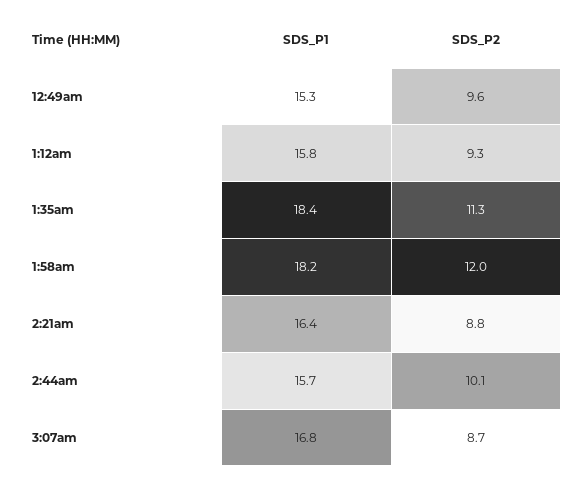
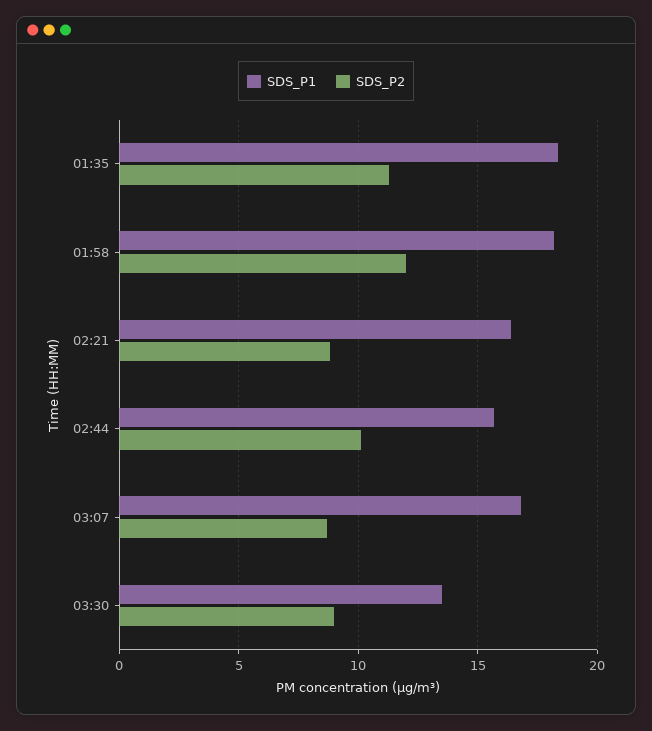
SDS_P1, 12:49am: 15.3 -> none
SDS_P2, 12:49am: 9.6 -> none
SDS_P1, 1:12am: 15.8 -> none
SDS_P2, 1:12am: 9.3 -> none
SDS_P1, 03:30: none -> 13.5
SDS_P2, 03:30: none -> 9

